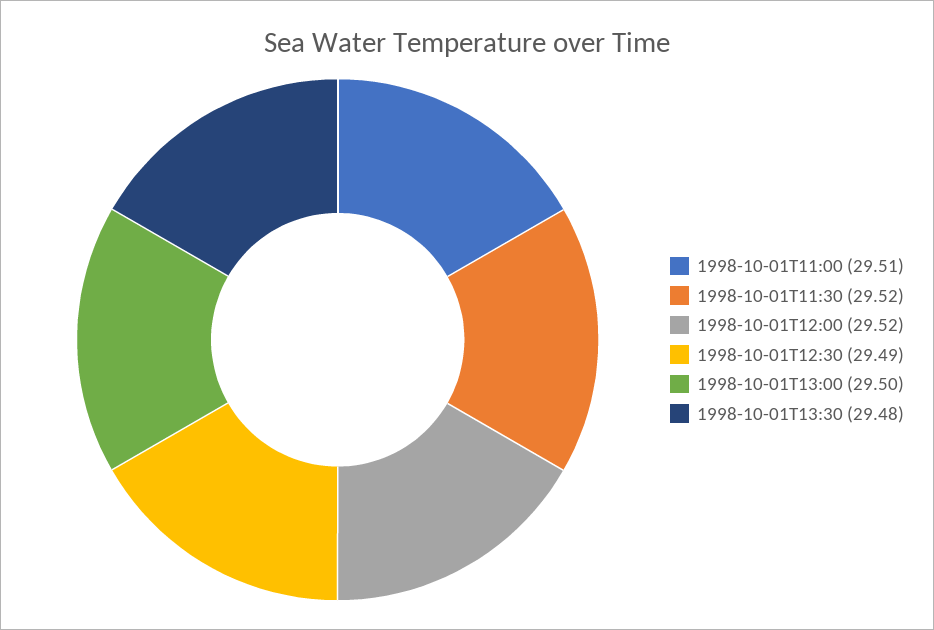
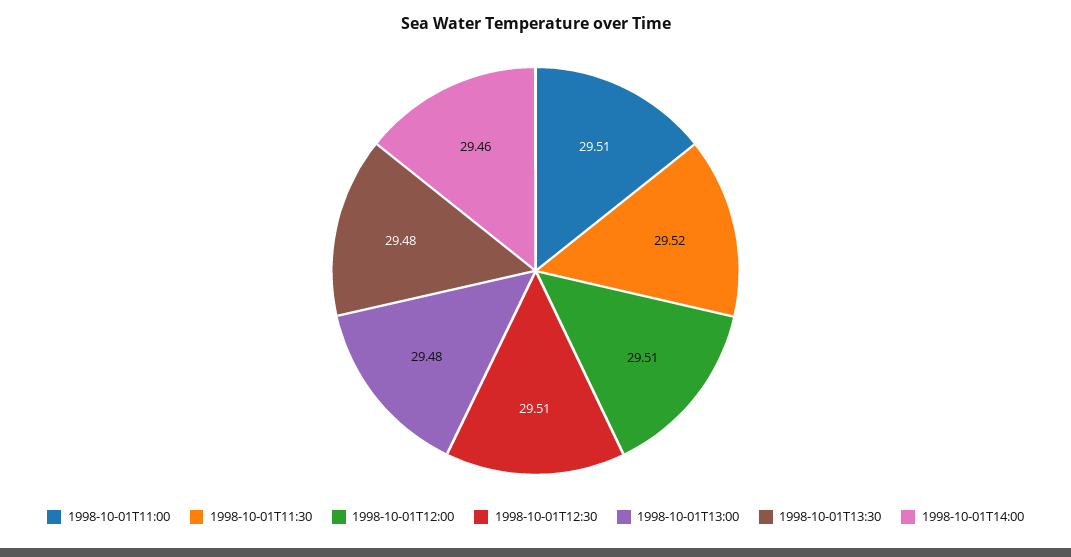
1998-10-01T12:00: 29.52 -> 29.51
1998-10-01T12:30: 29.49 -> 29.51
1998-10-01T13:00: 29.5 -> 29.48
1998-10-01T14:00: none -> 29.46

